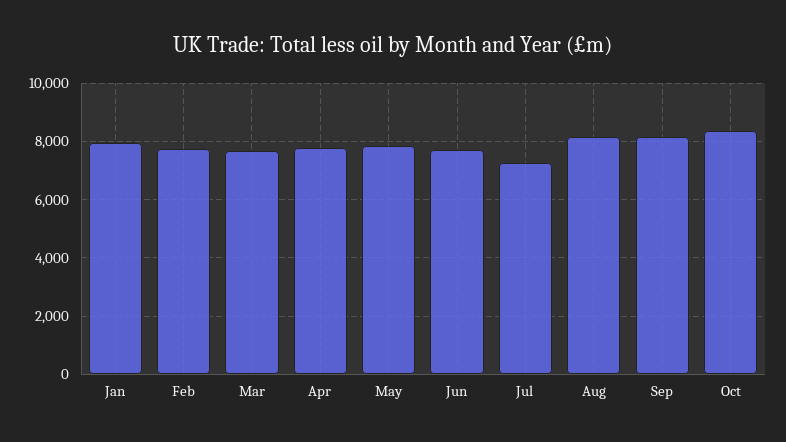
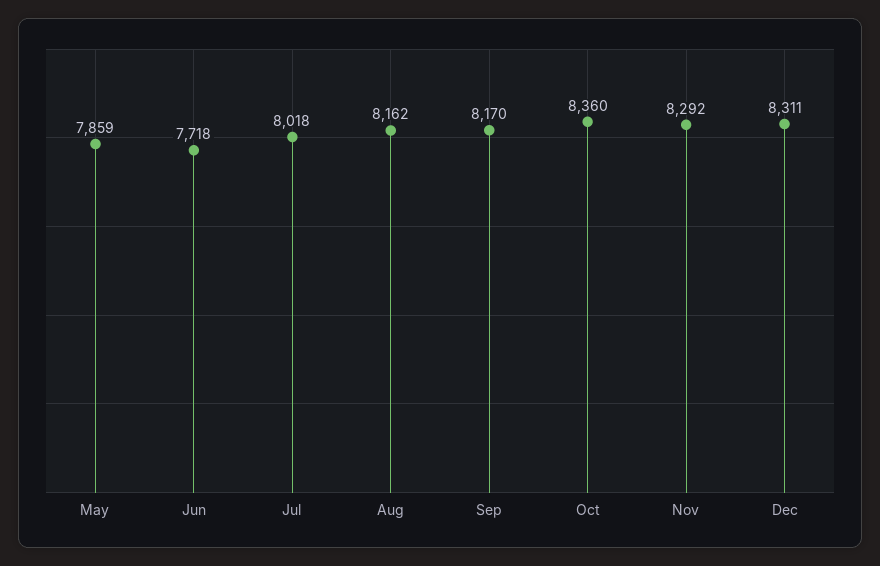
Jan: 8000 -> none
Feb: 7750 -> none
Mar: 7750 -> none
Apr: 7750 -> none
Jul: 7250 -> 8018
Nov: none -> 8292
Dec: none -> 8311

